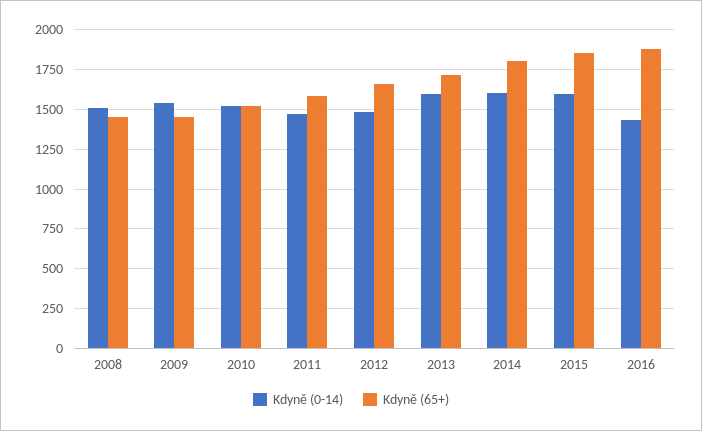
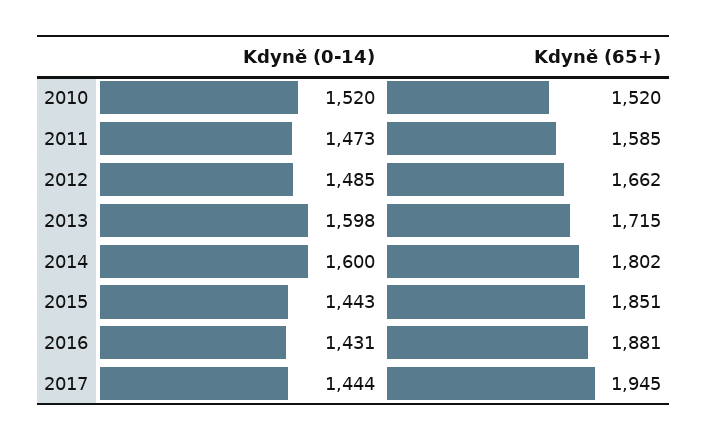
Kdyně (0-14), 2008: 1500 -> none
Kdyně (65+), 2008: 1450 -> none
Kdyně (0-14), 2009: 1550 -> none
Kdyně (65+), 2009: 1450 -> none
Kdyně (0-14), 2015: 1600 -> 1443
Kdyně (0-14), 2017: none -> 1444
Kdyně (65+), 2017: none -> 1945

